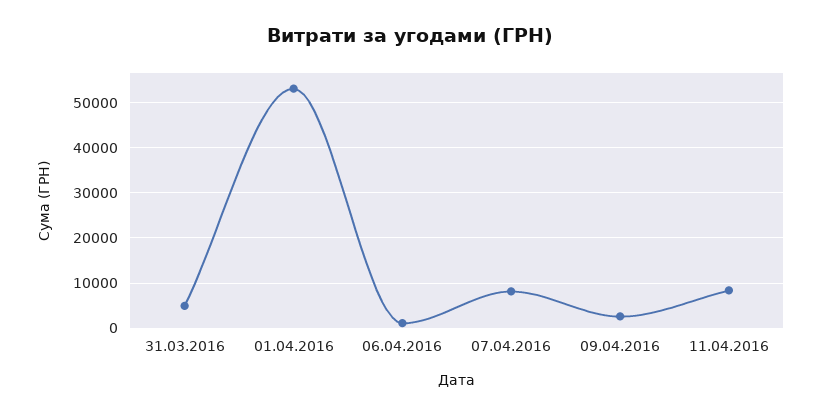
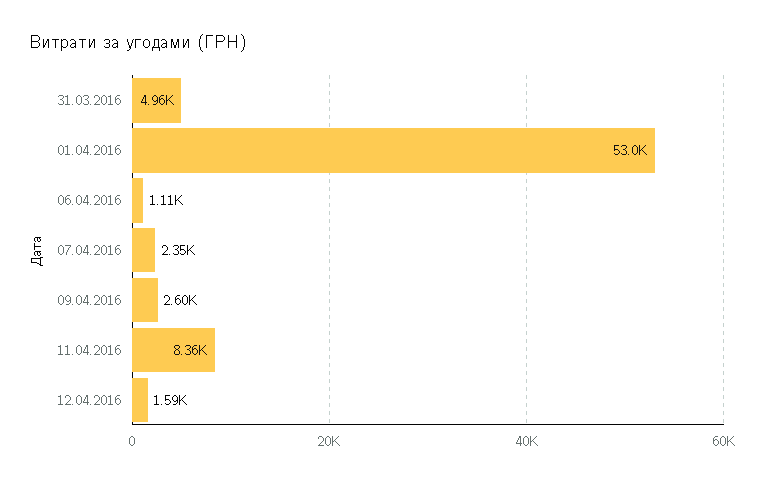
07.04.2016: 8000 -> 2350
12.04.2016: none -> 1590

